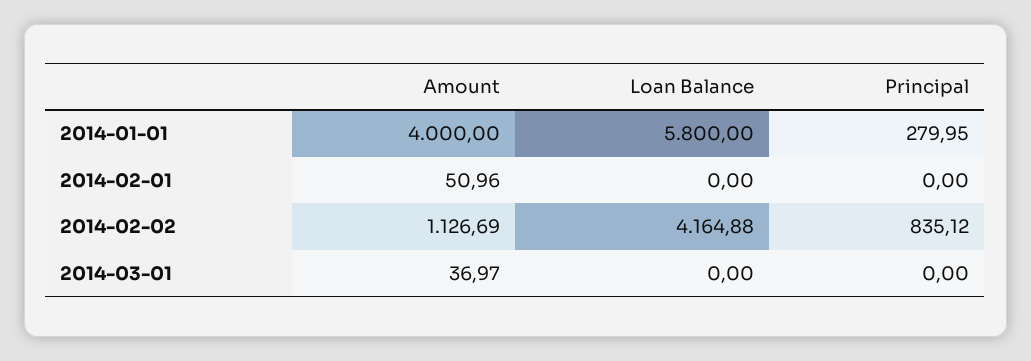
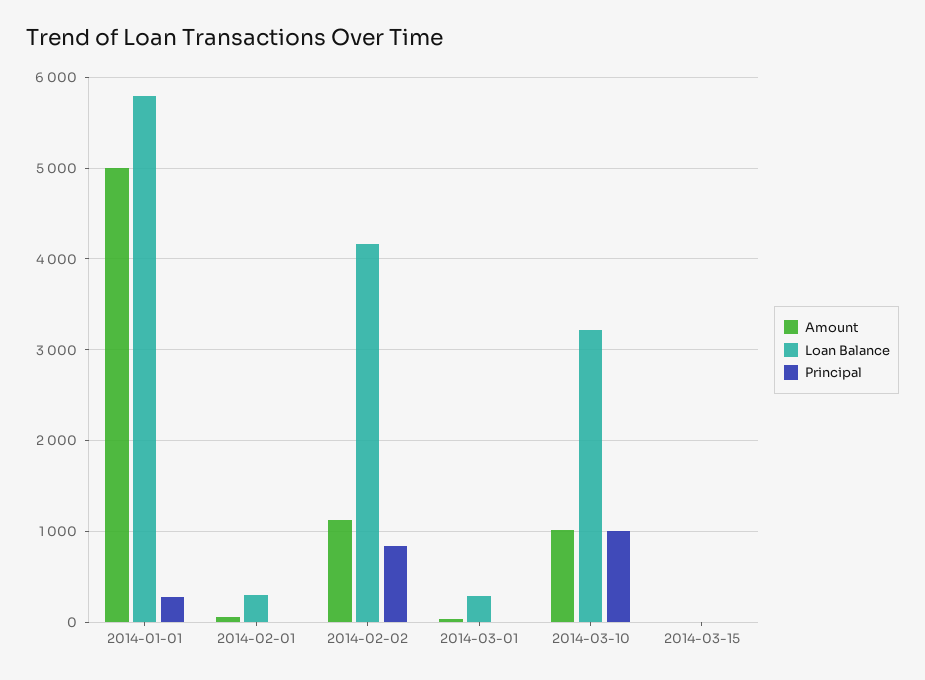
Amount, 2014-01-01: 4000 -> 5000
Loan Balance, 2014-02-01: 0 -> 300
Loan Balance, 2014-03-01: 0 -> 300
Amount, 2014-03-10: none -> 1000
Loan Balance, 2014-03-10: none -> 3200
Principal, 2014-03-10: none -> 1000
Amount, 2014-03-15: none -> 0
Loan Balance, 2014-03-15: none -> 0
Principal, 2014-03-15: none -> 0

